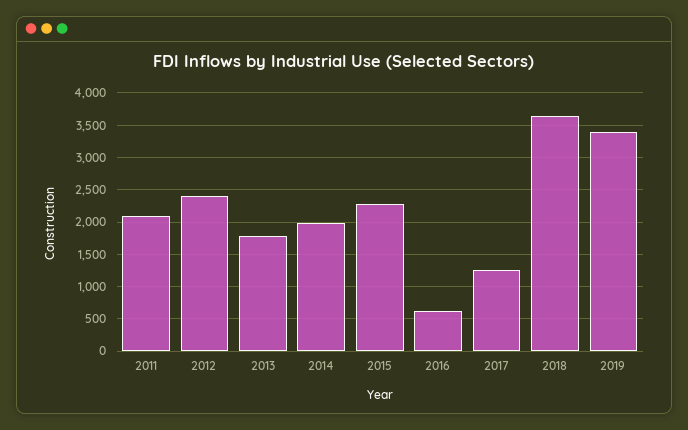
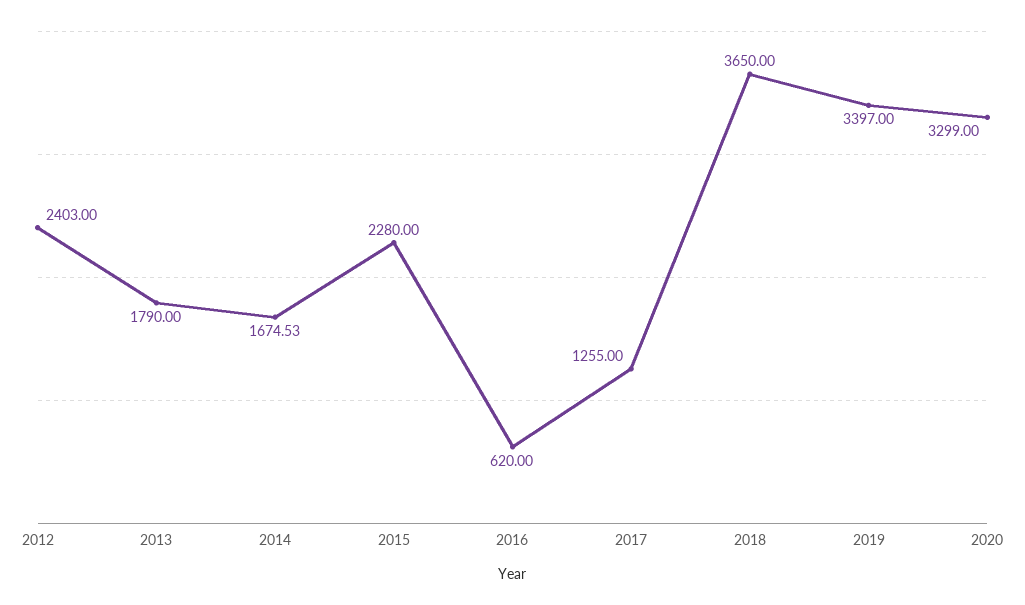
2011: 2100 -> none
2014: 2000 -> 1674.53
2020: none -> 3299

